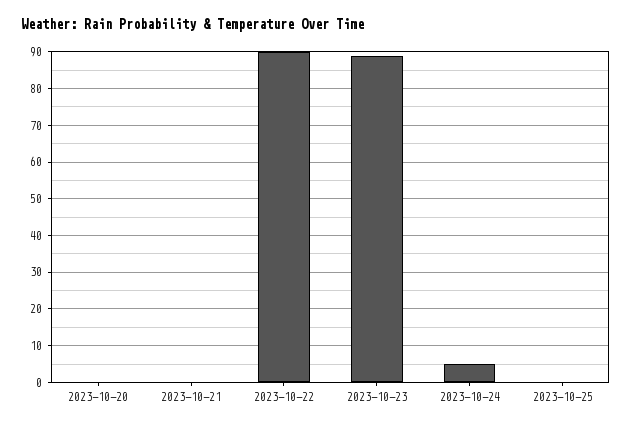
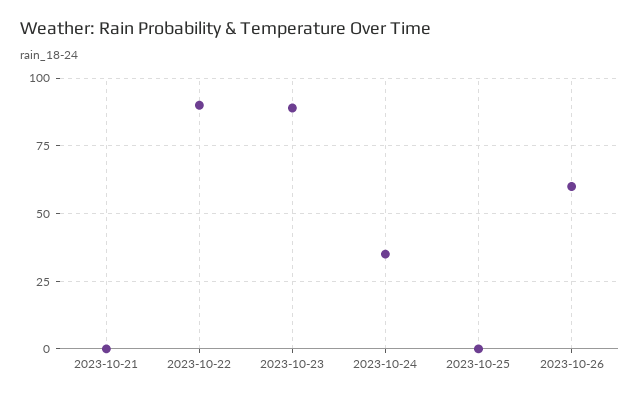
2023-10-20: 0 -> none
2023-10-24: 5 -> 35
2023-10-26: none -> 60

